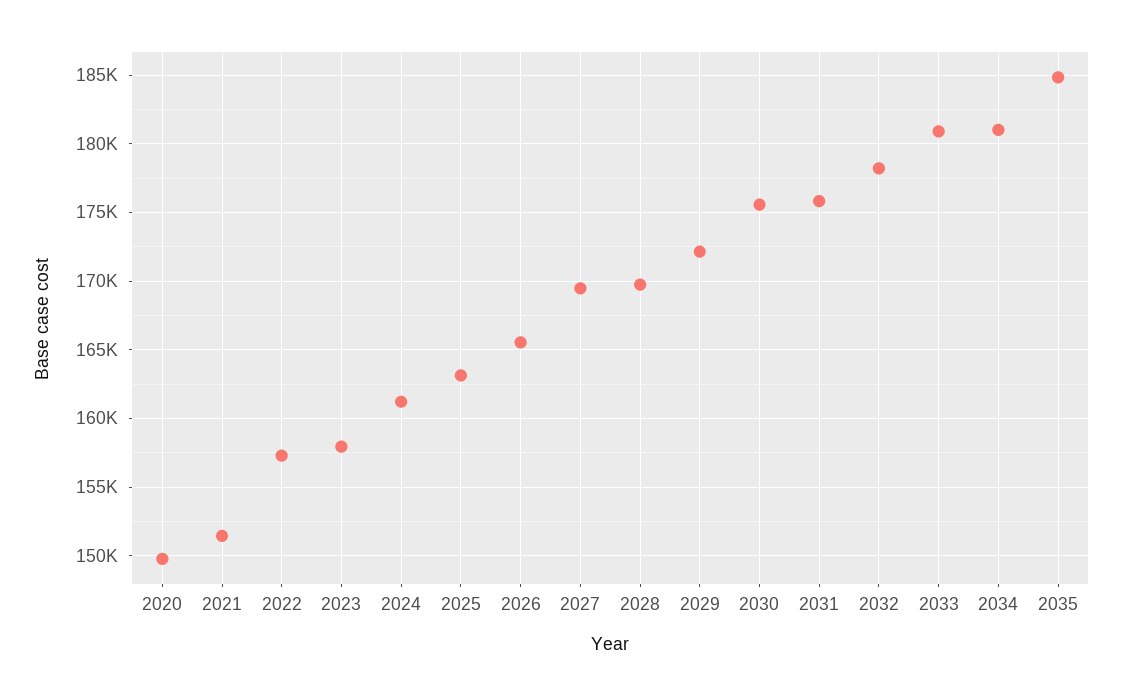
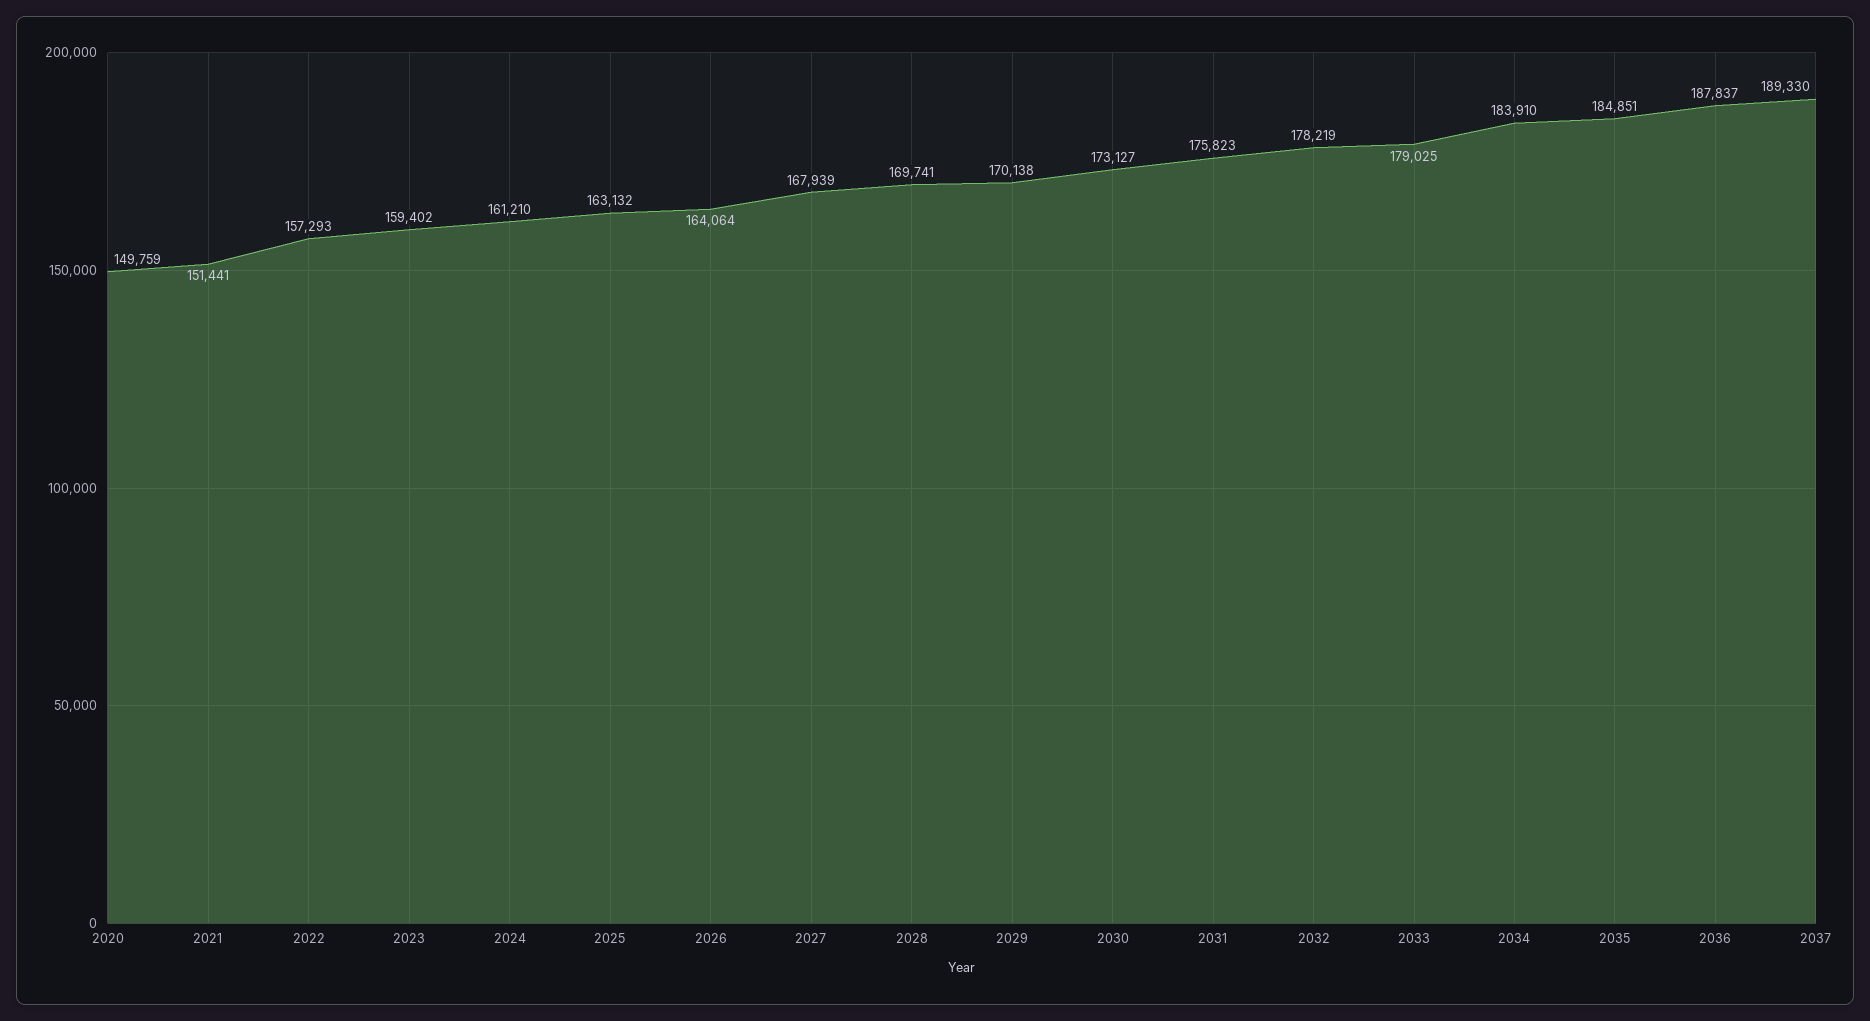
2023: 158000 -> 159402
2026: 165500 -> 164064
2027: 169500 -> 167939
2029: 172000 -> 170138
2030: 175500 -> 173127
2033: 181000 -> 179025
2034: 181000 -> 183910
2036: none -> 187837
2037: none -> 189330

